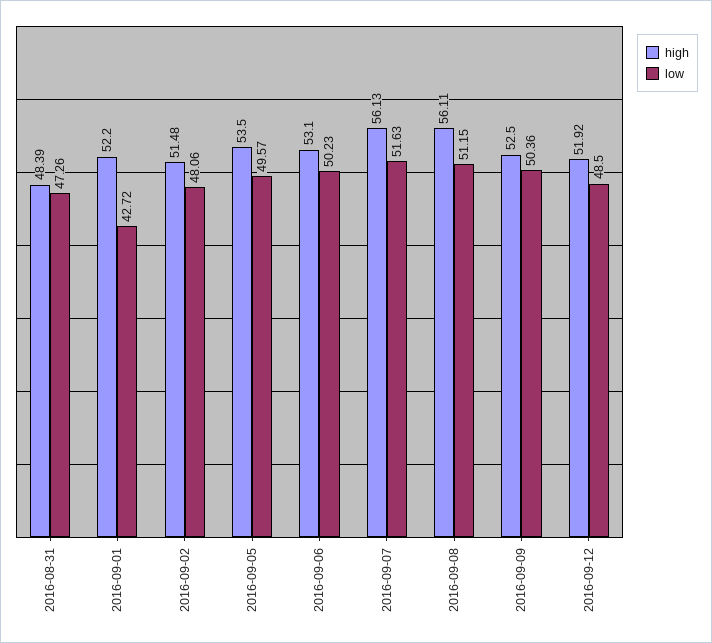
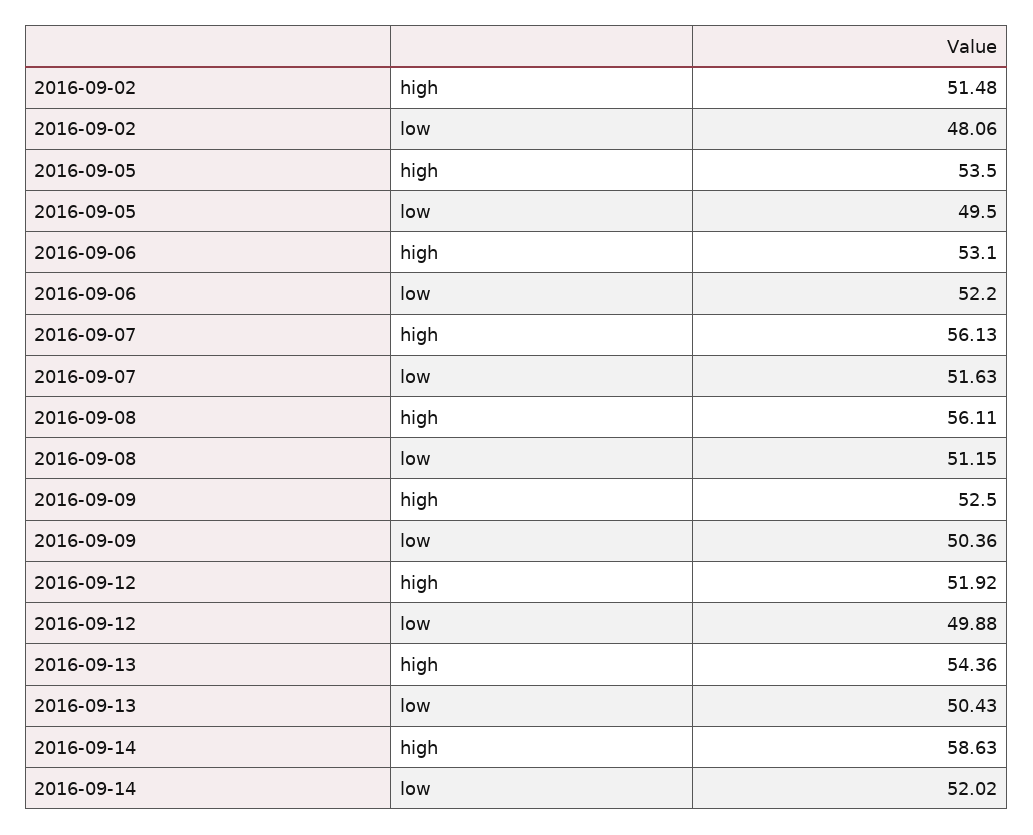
high, 2016-08-31: 48.39 -> none
low, 2016-08-31: 47.26 -> none
high, 2016-09-01: 52.2 -> none
low, 2016-09-01: 42.72 -> none
low, 2016-09-05: 49.57 -> 49.5
low, 2016-09-06: 50.23 -> 52.2
low, 2016-09-12: 48.5 -> 49.88
high, 2016-09-13: none -> 54.36
low, 2016-09-13: none -> 50.43
high, 2016-09-14: none -> 58.63
low, 2016-09-14: none -> 52.02

